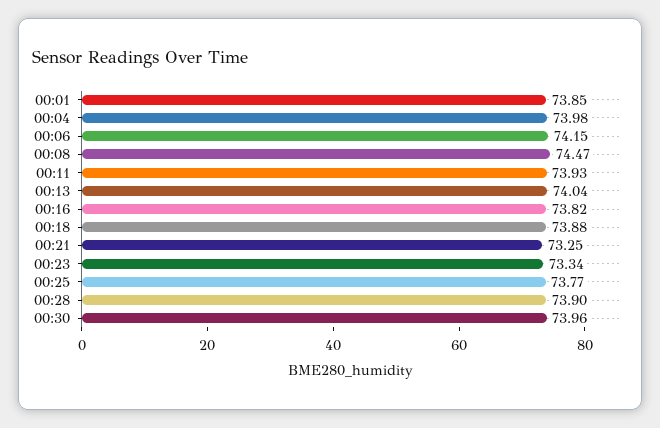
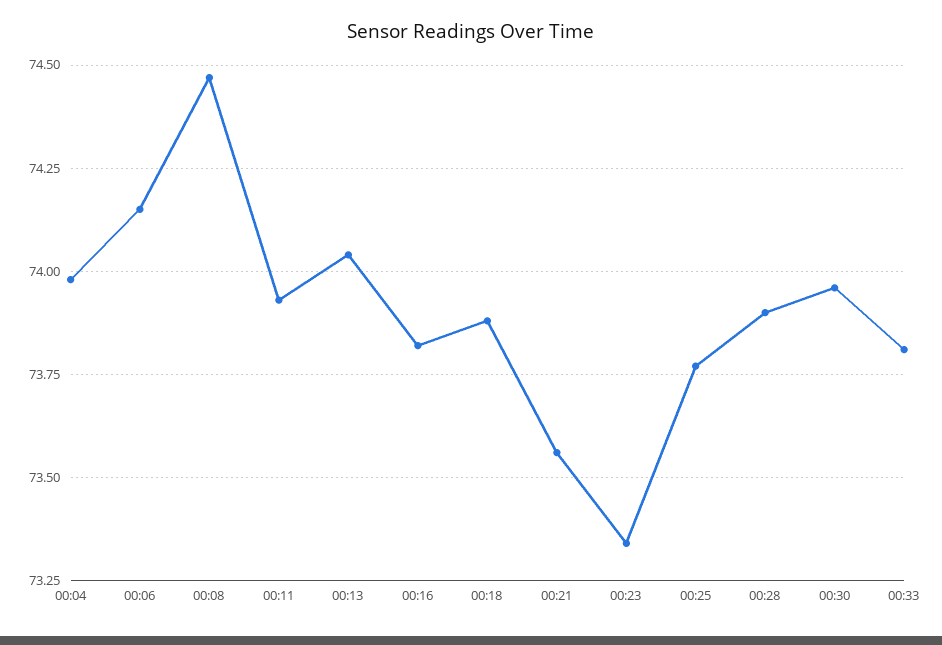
00:01: 73.85 -> none
00:21: 73.25 -> 73.55
00:33: none -> 73.8

